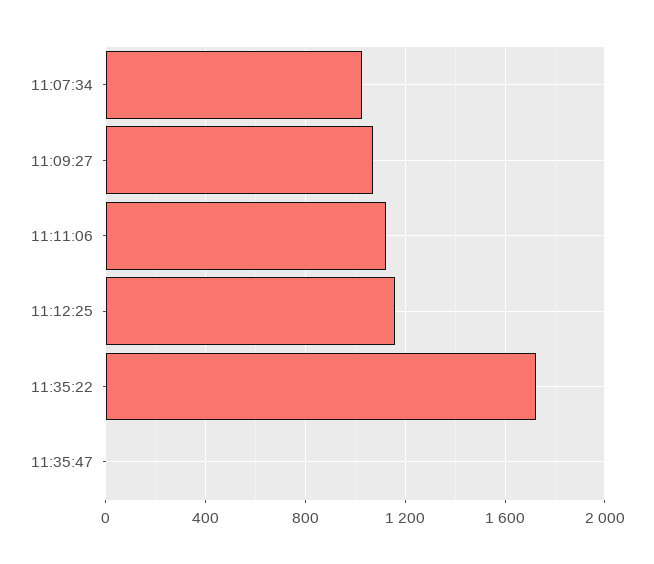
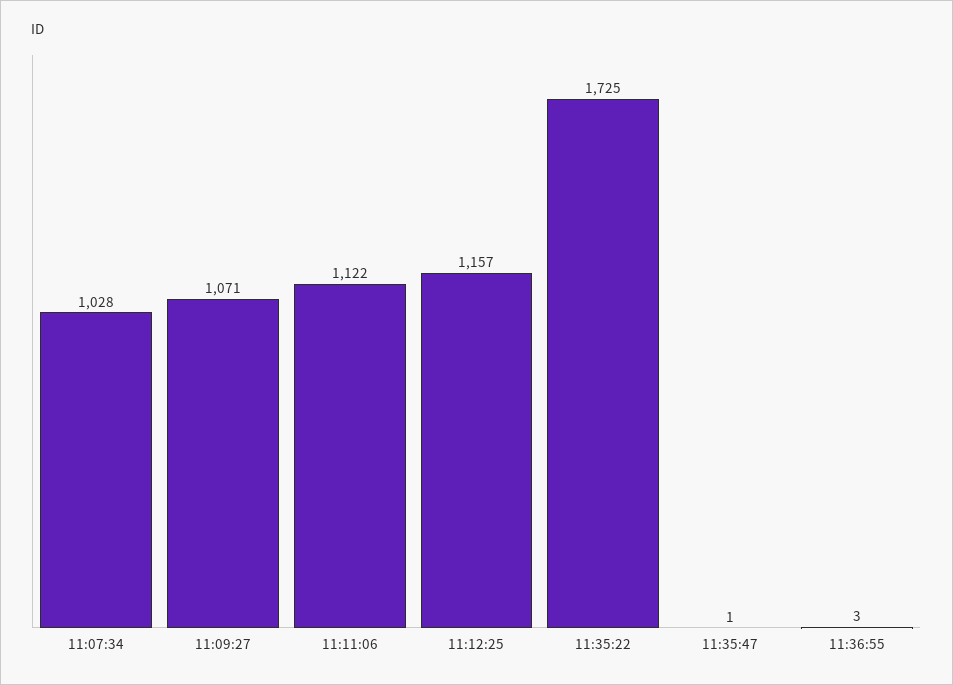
11:36:55: none -> 3

